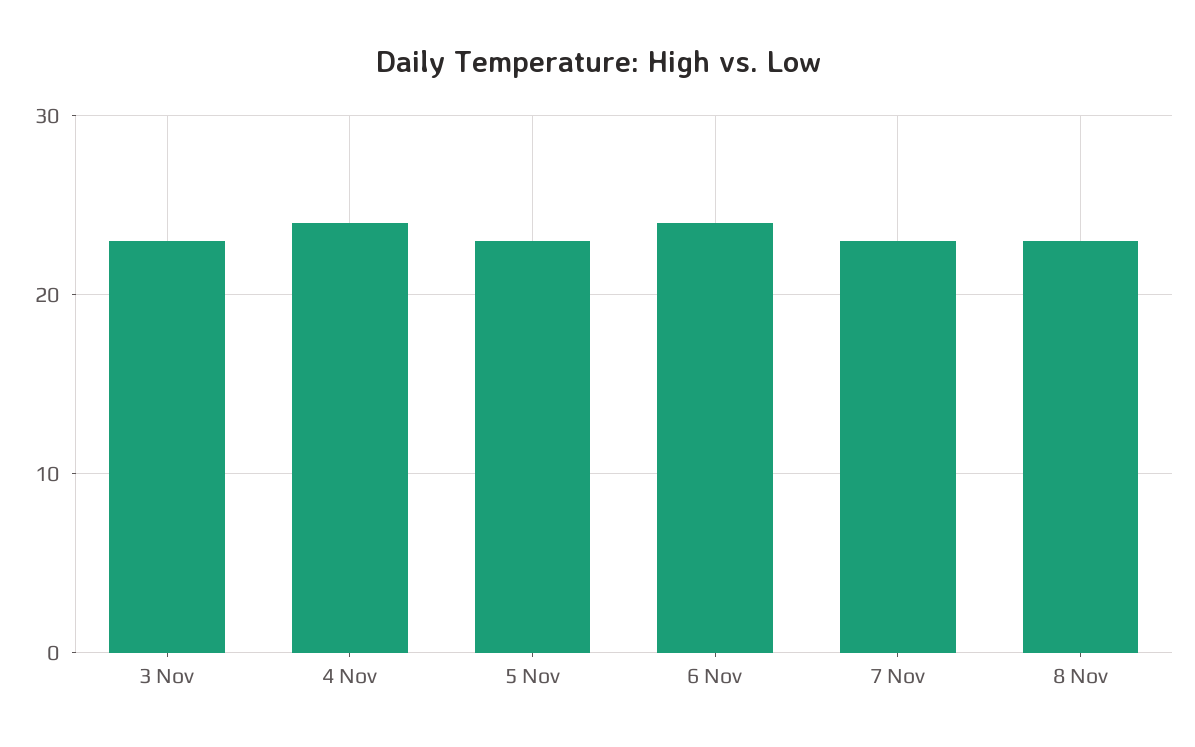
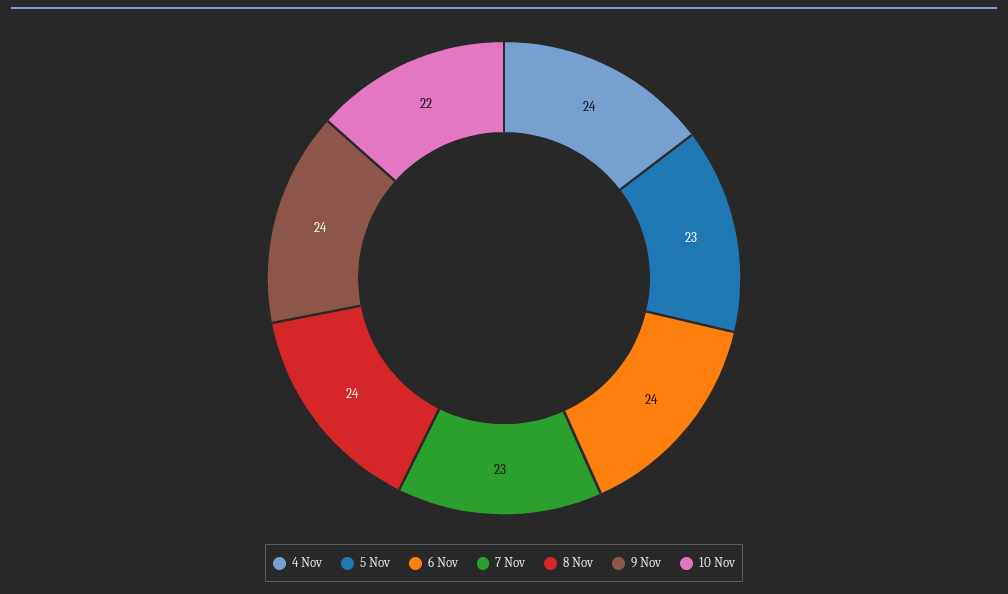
3 Nov: 23 -> none
8 Nov: 23 -> 24
9 Nov: none -> 24
10 Nov: none -> 22

